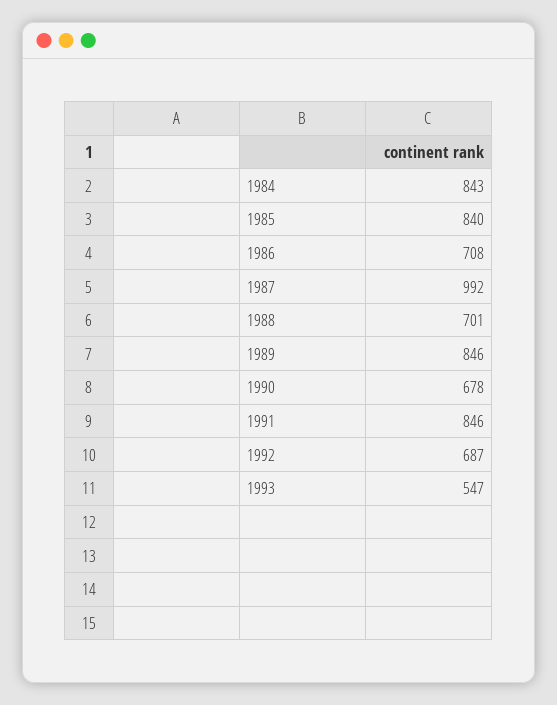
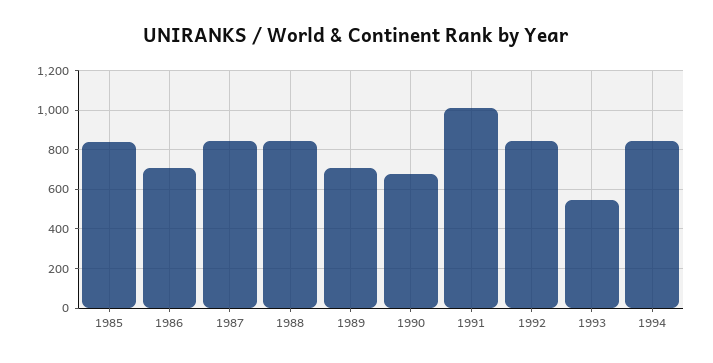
1984: 843 -> none
1987: 992 -> 850
1988: 701 -> 850
1989: 846 -> 700
1991: 846 -> 1000
1992: 687 -> 850
1994: none -> 850

